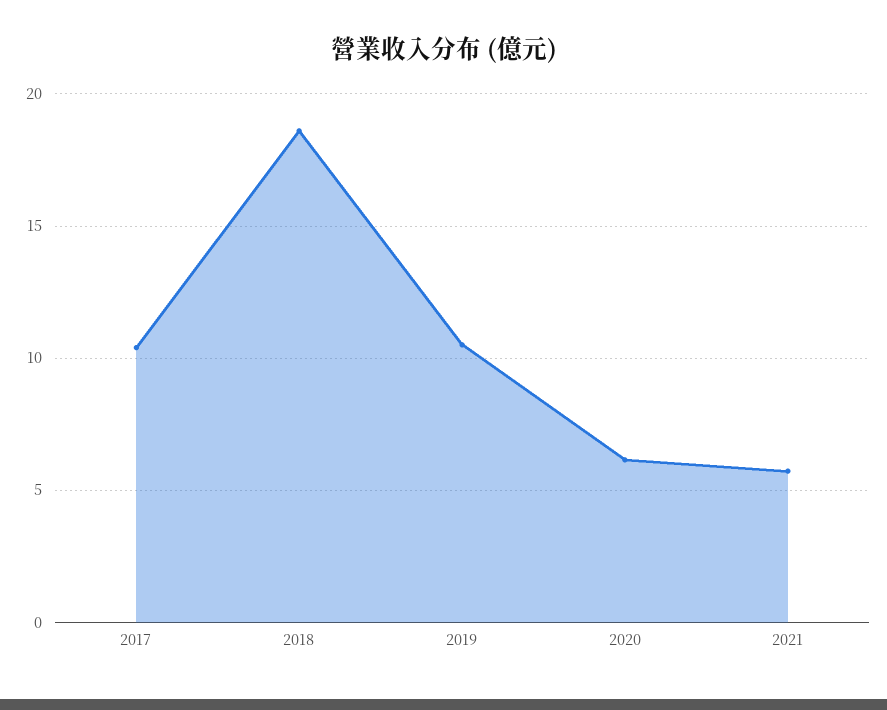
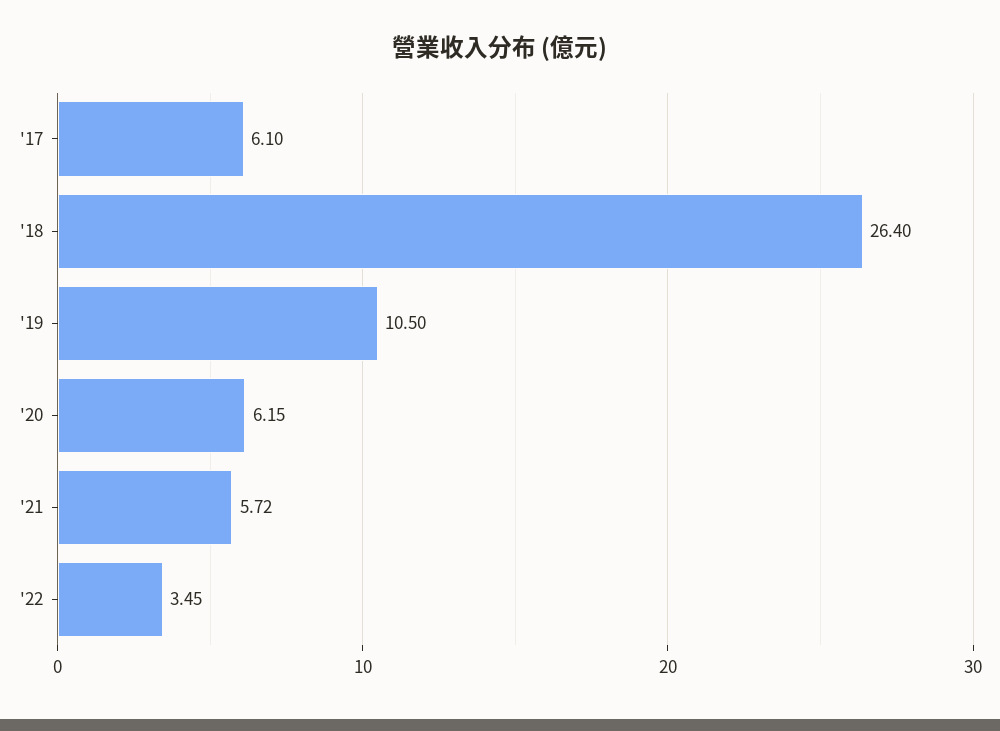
2017: 10.5 -> 6.1
2018: 18.5 -> 26.4
'22: none -> 3.45

